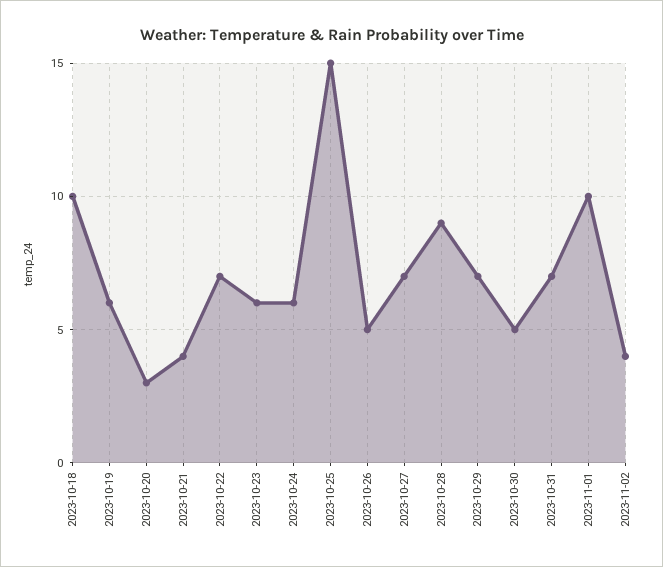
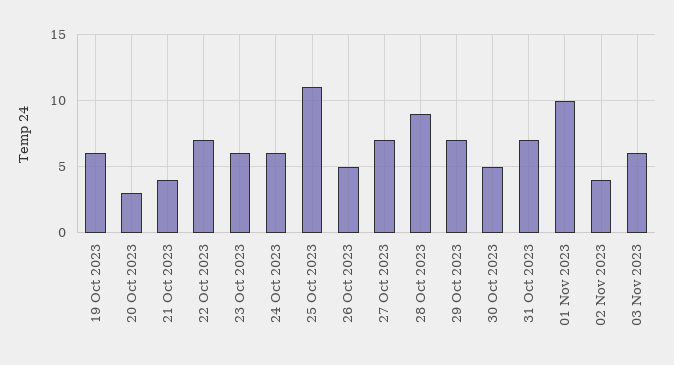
2023-10-18: 10 -> none
2023-10-25: 15 -> 11
03 Nov 2023: none -> 6

